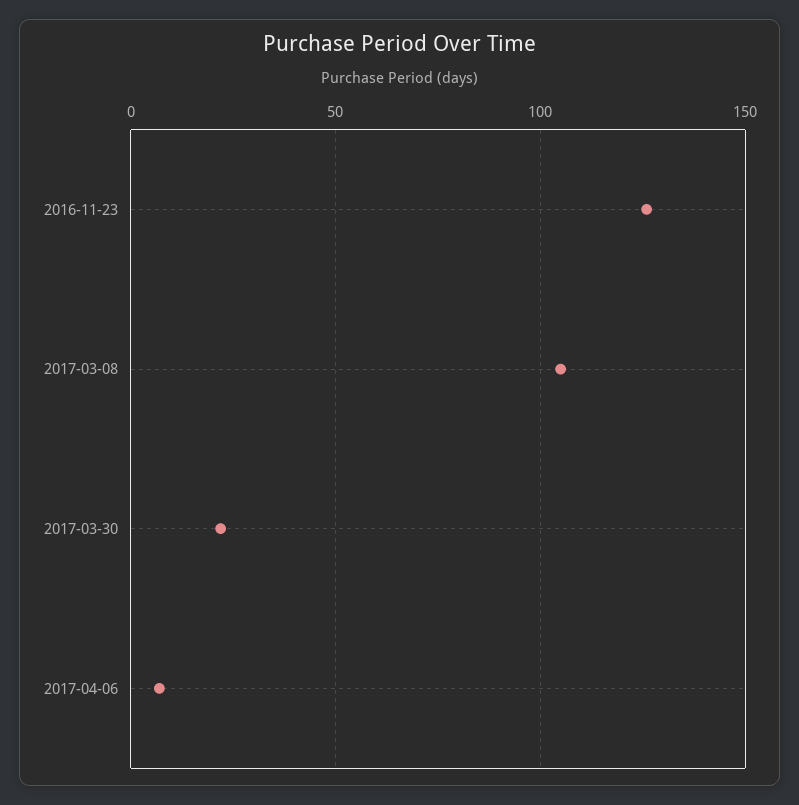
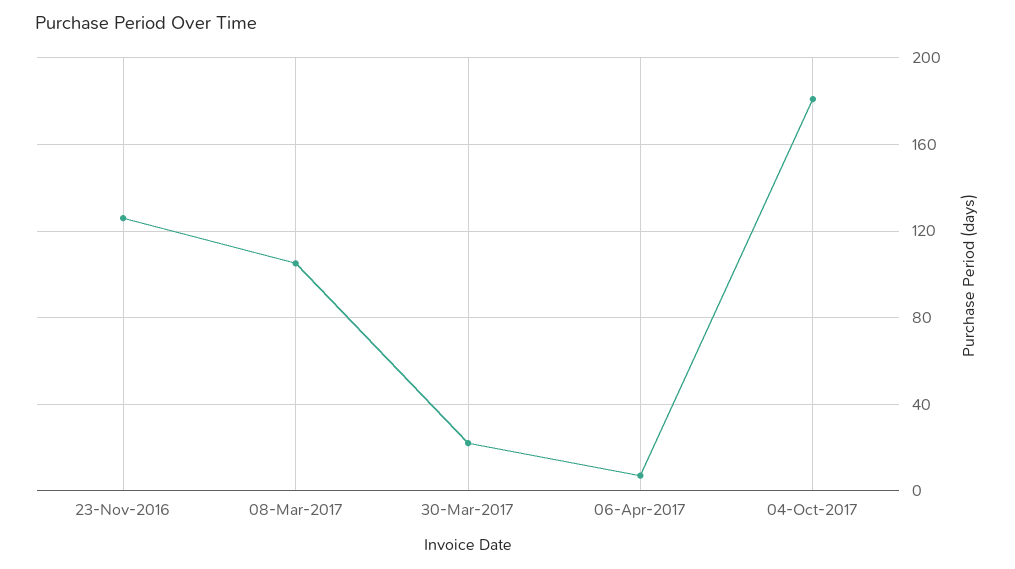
04-Oct-2017: none -> 180

